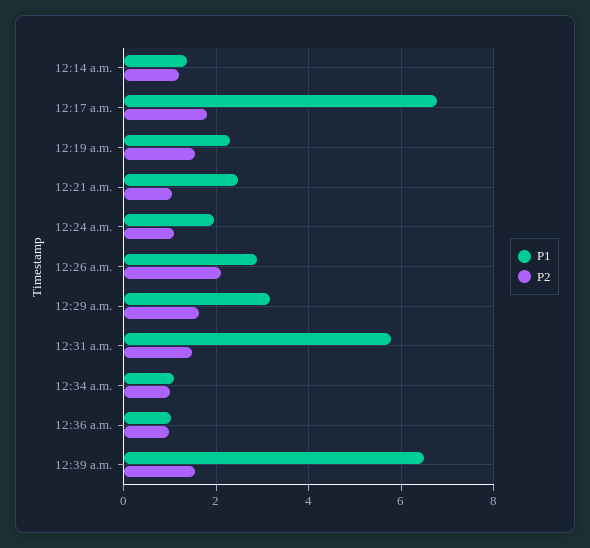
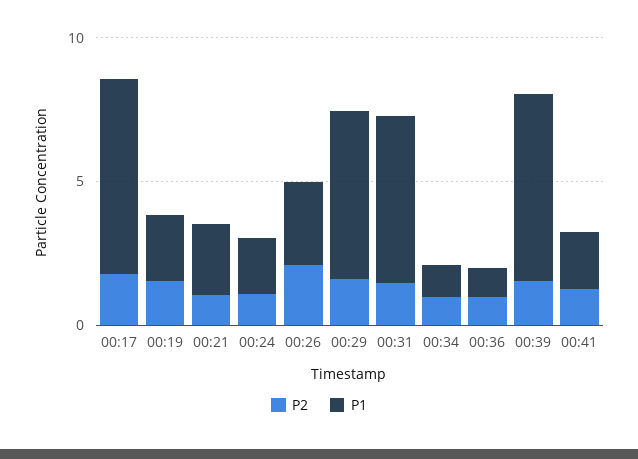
P1, 12:14 a.m.: 1.4 -> none
P2, 12:14 a.m.: 1.2 -> none
P1, 12:29 a.m.: 3.2 -> 6
P2, 00:41: none -> 1
P1, 00:41: none -> 2

